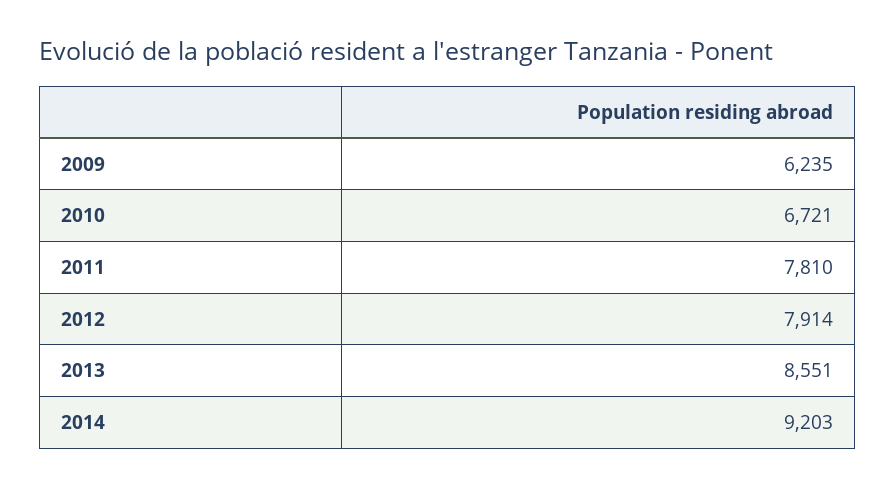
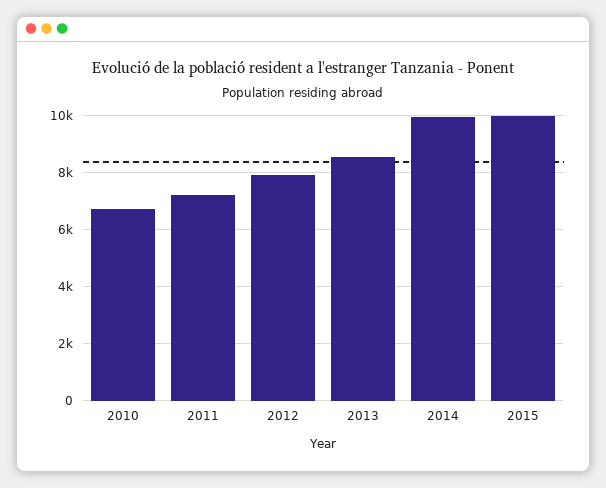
2009: 6235 -> none
2011: 7810 -> 7250
2014: 9203 -> 10000
2015: none -> 10000

